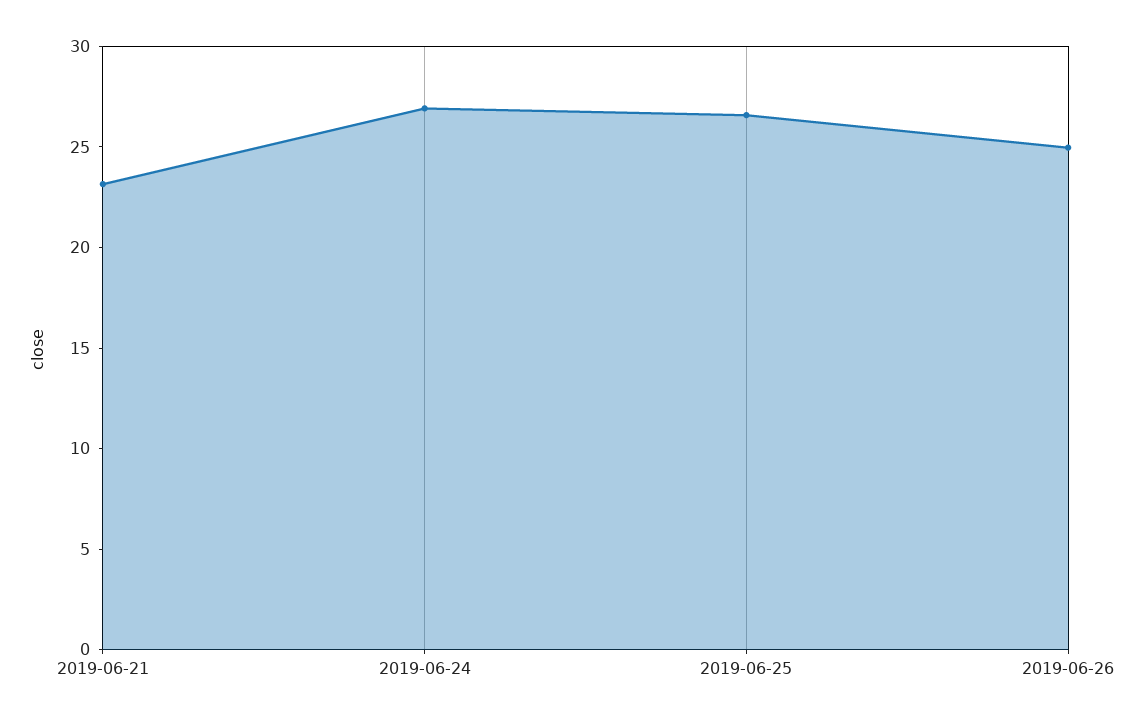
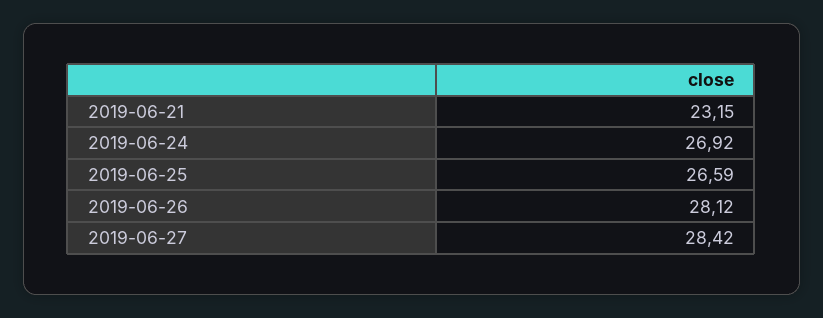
2019-06-26: 25 -> 28.12
2019-06-27: none -> 28.42

